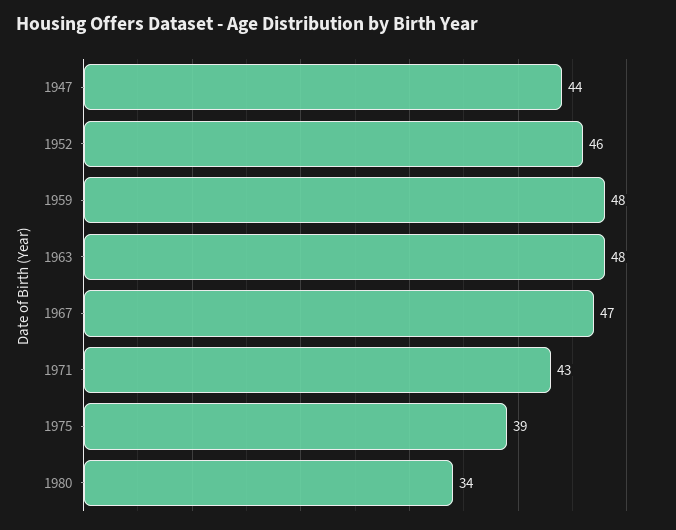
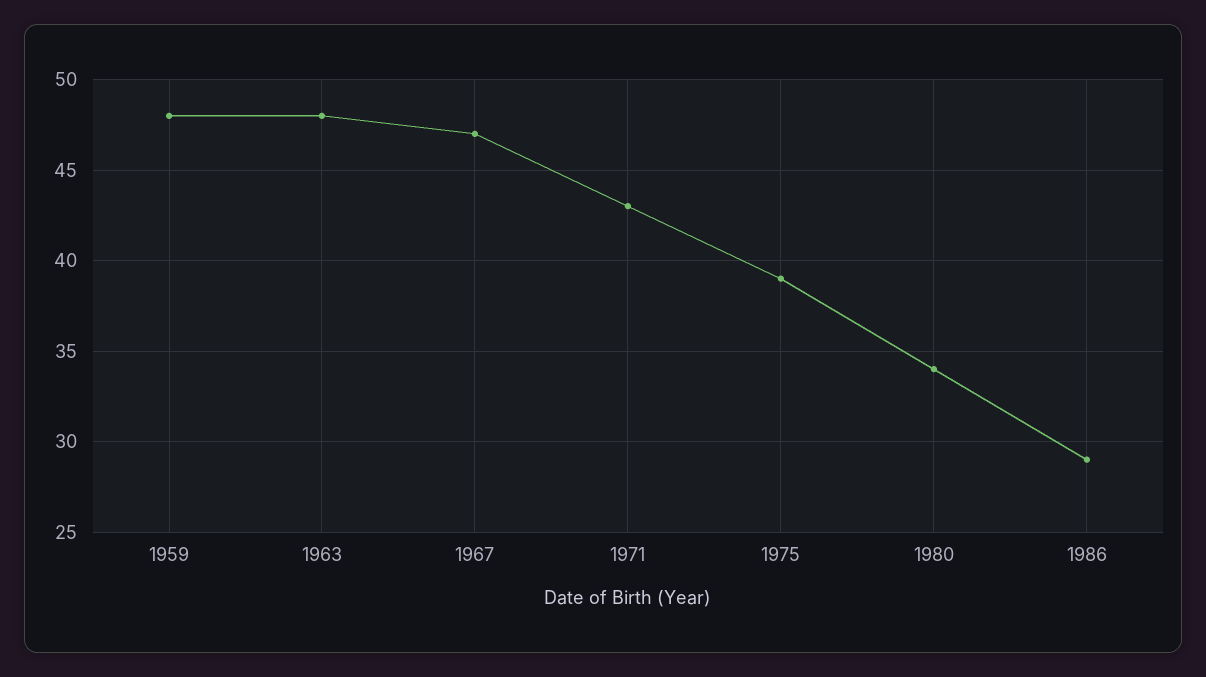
1947: 44 -> none
1952: 46 -> none
1986: none -> 29

